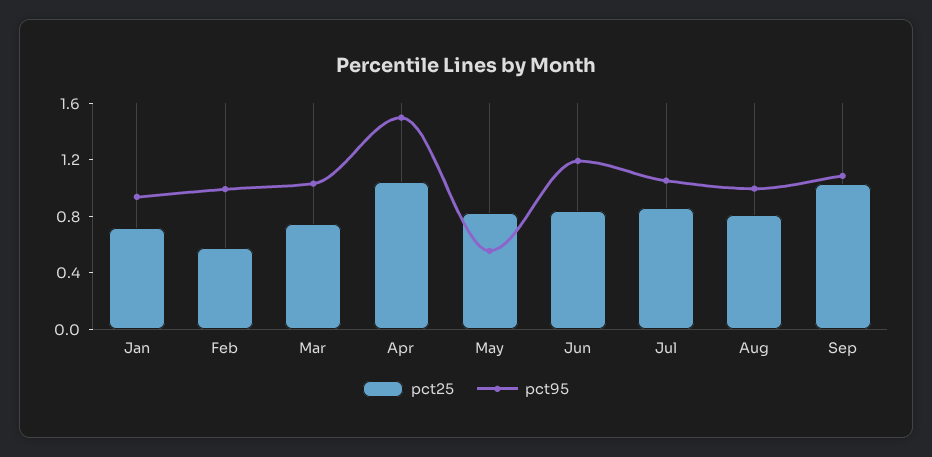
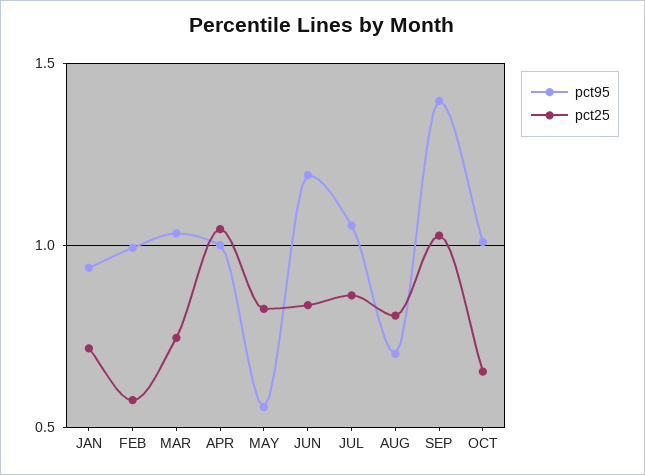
pct95, Apr: 1.5 -> 1
pct95, Aug: 1 -> 0.7
pct95, Sep: 1.1 -> 1.4
pct95, OCT: none -> 1
pct25, OCT: none -> 0.65

